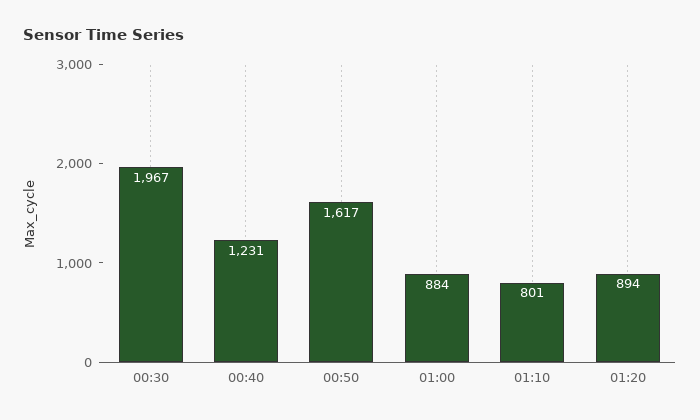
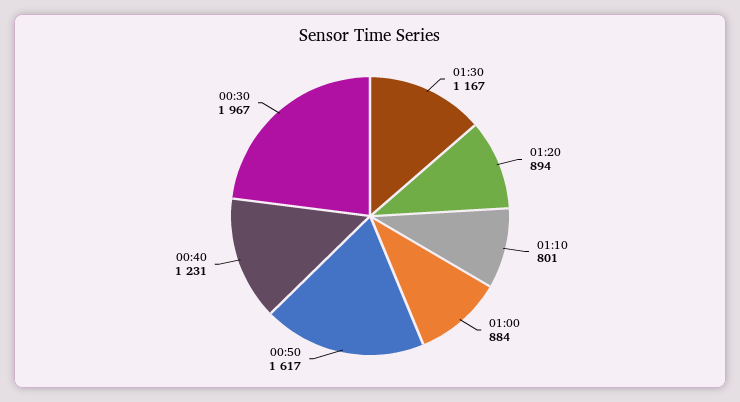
01:30: none -> 1167

